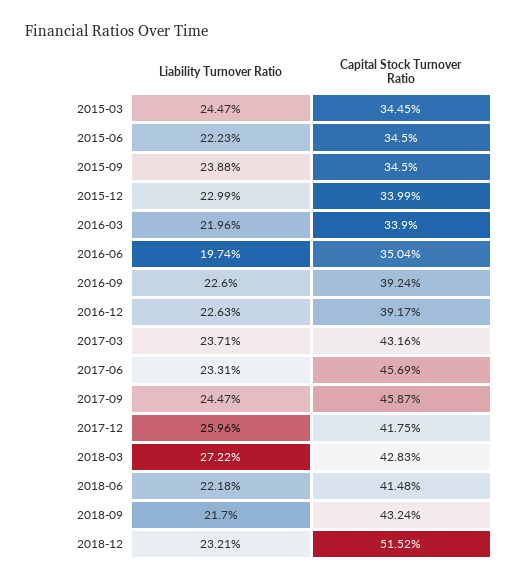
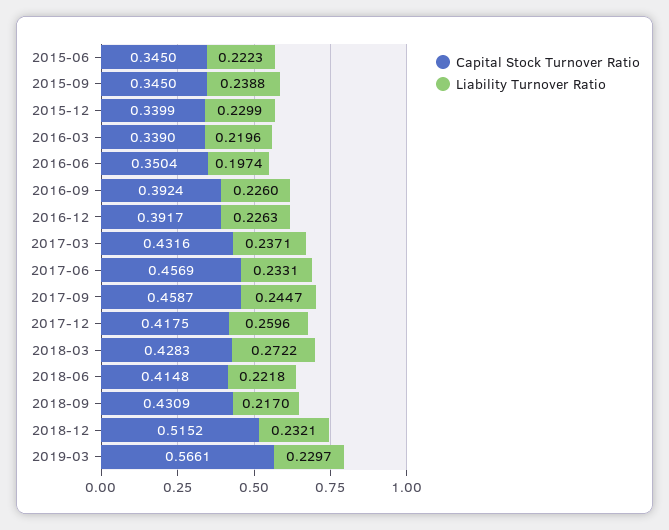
Liability Turnover Ratio, 2015-03: 0.2447 -> none
Capital Stock Turnover Ratio, 2015-03: 0.3445 -> none
Capital Stock Turnover Ratio, 2018-09: 0.4324 -> 0.4309
Capital Stock Turnover Ratio, 2019-03: none -> 0.5661
Liability Turnover Ratio, 2019-03: none -> 0.2297

